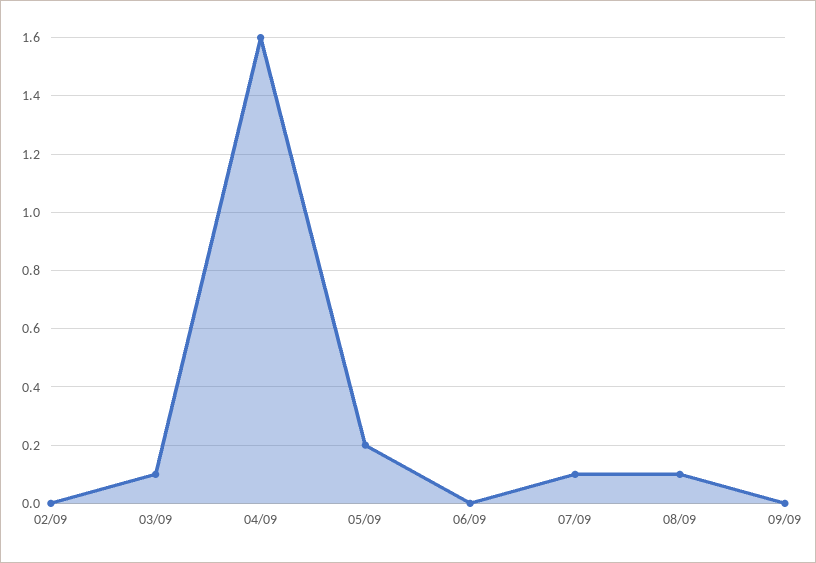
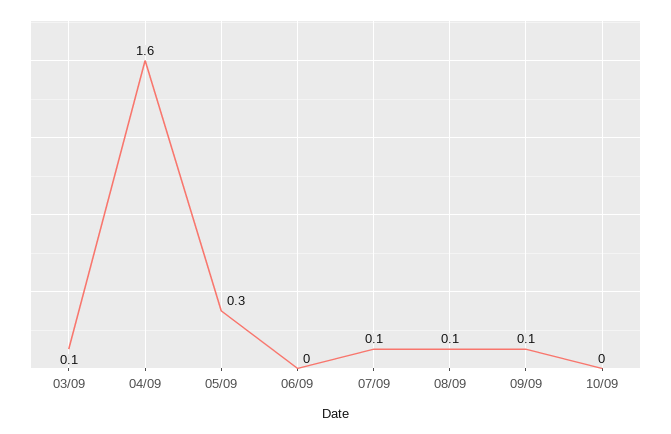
02/09: 0 -> none
05/09: 0.2 -> 0.3
09/09: 0 -> 0.1
10/09: none -> 0

